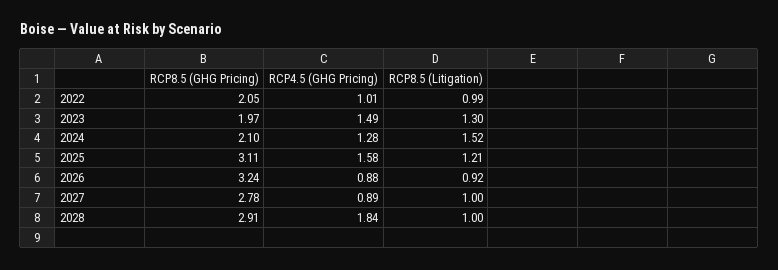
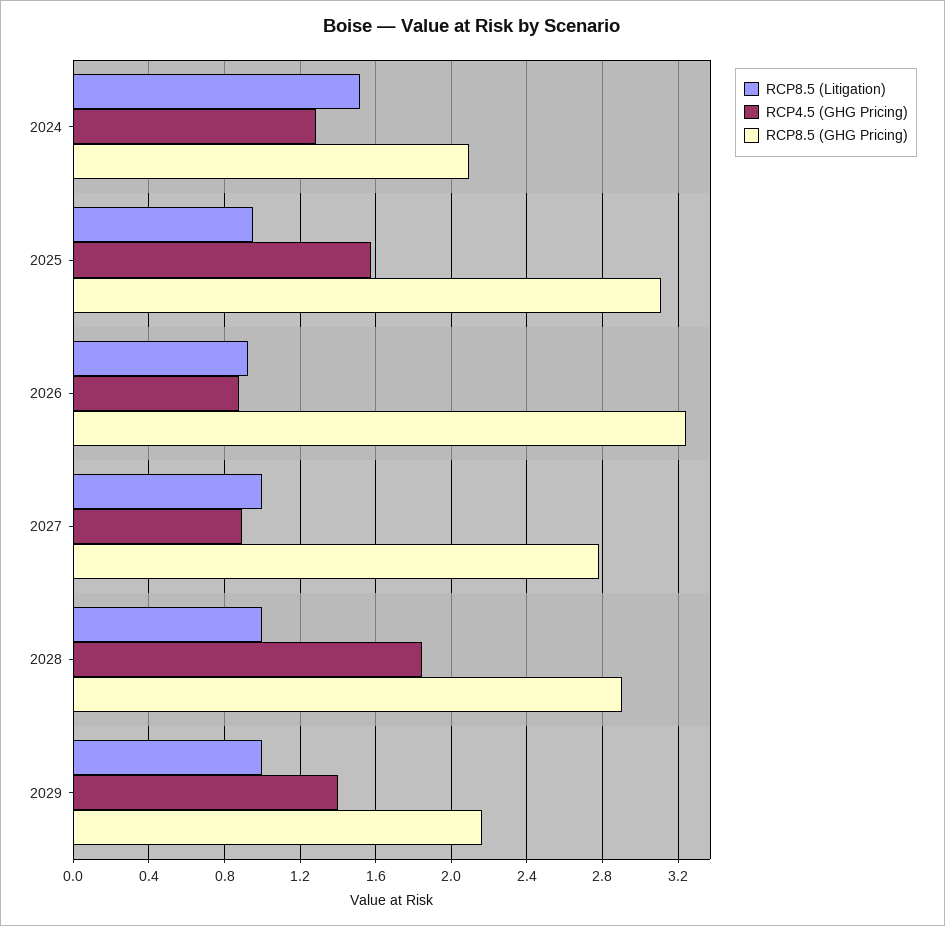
RCP8.5 (GHG Pricing), 2022: 2.05 -> none
RCP4.5 (GHG Pricing), 2022: 1.01 -> none
RCP8.5 (Litigation), 2022: 0.99 -> none
RCP8.5 (GHG Pricing), 2023: 1.97 -> none
RCP4.5 (GHG Pricing), 2023: 1.49 -> none
RCP8.5 (Litigation), 2023: 1.3 -> none
RCP8.5 (Litigation), 2025: 1.21 -> 0.95
RCP8.5 (Litigation), 2029: none -> 1
RCP4.5 (GHG Pricing), 2029: none -> 1.4
RCP8.5 (GHG Pricing), 2029: none -> 2.15

